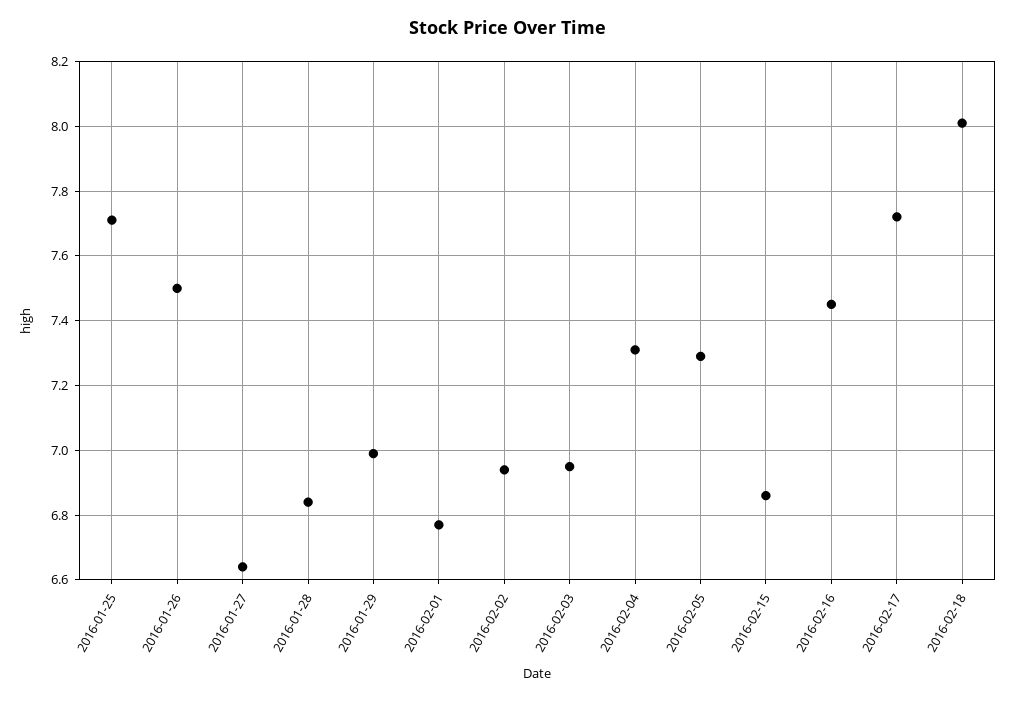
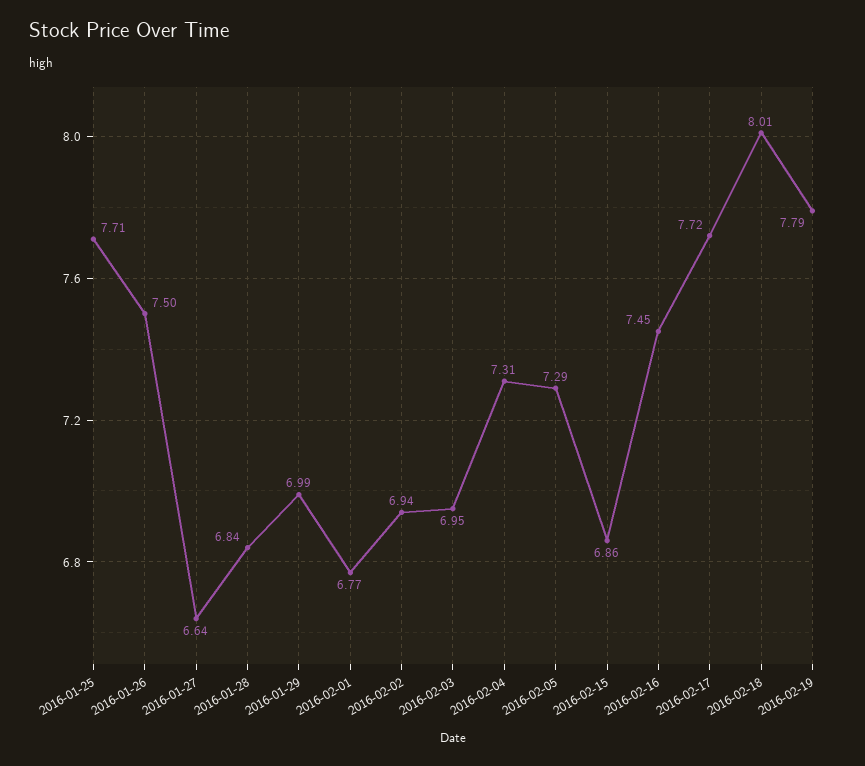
2016-02-19: none -> 7.79

